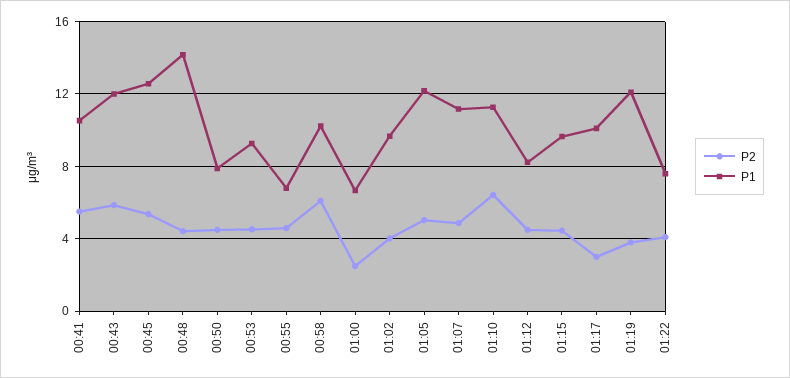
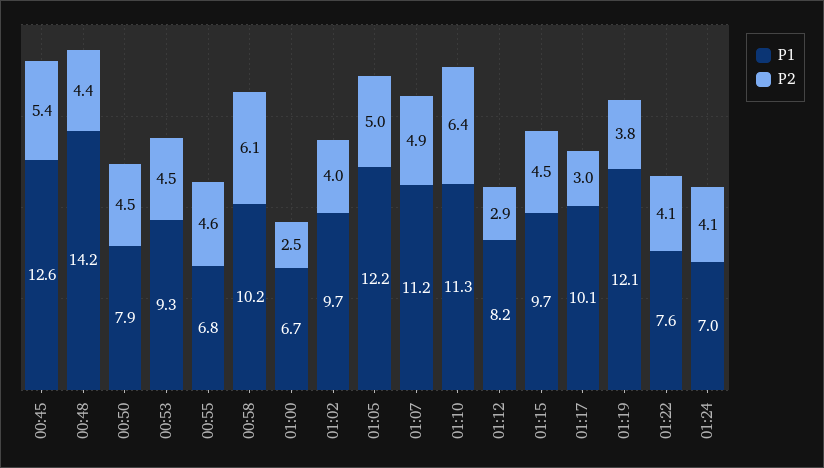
P2, 00:41: 5.5 -> none
P1, 00:41: 10.5 -> none
P2, 00:43: 6 -> none
P1, 00:43: 12 -> none
P2, 01:12: 4.5 -> 2.9
P1, 01:24: none -> 7
P2, 01:24: none -> 4.1

